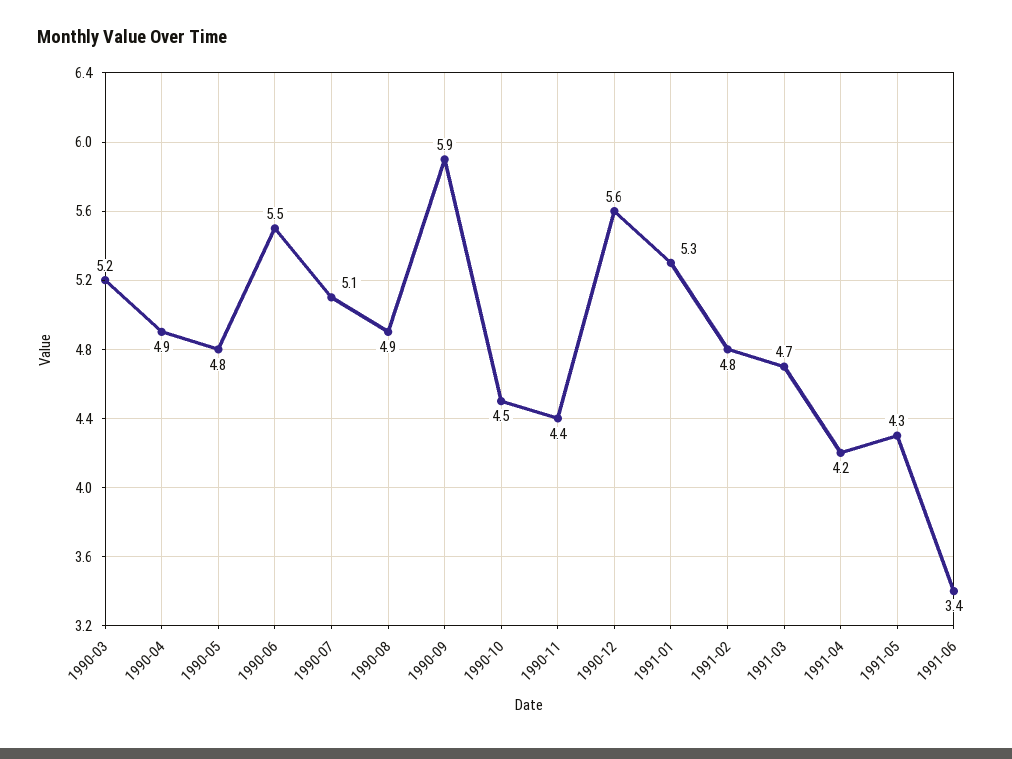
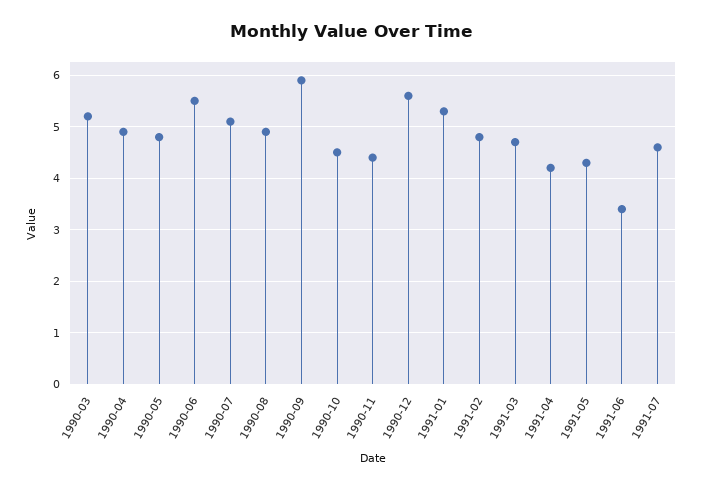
1991-07: none -> 4.5

